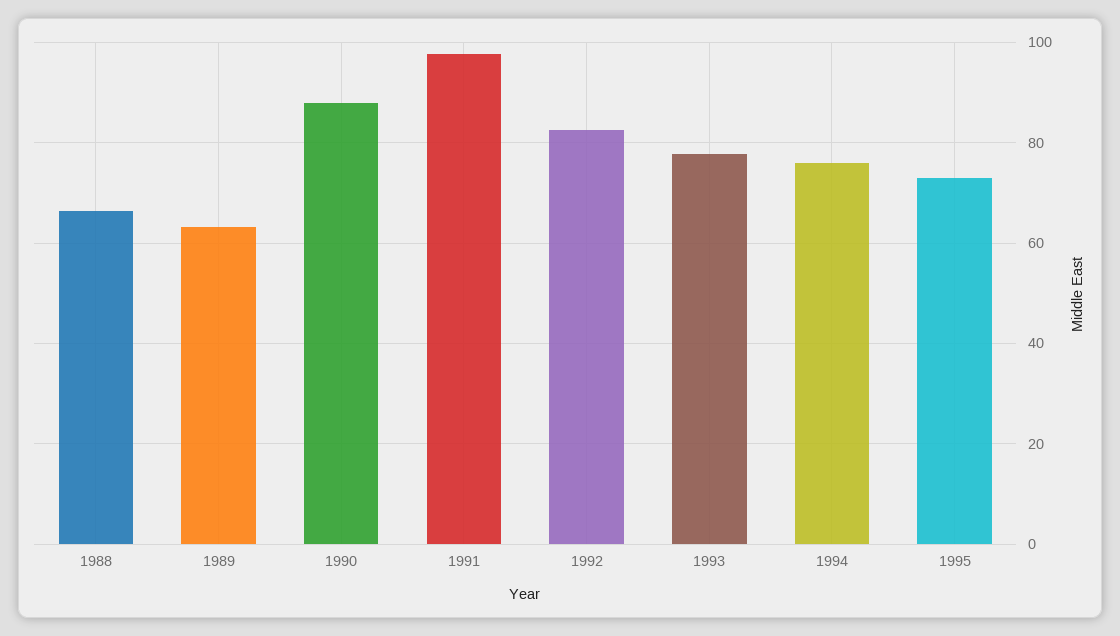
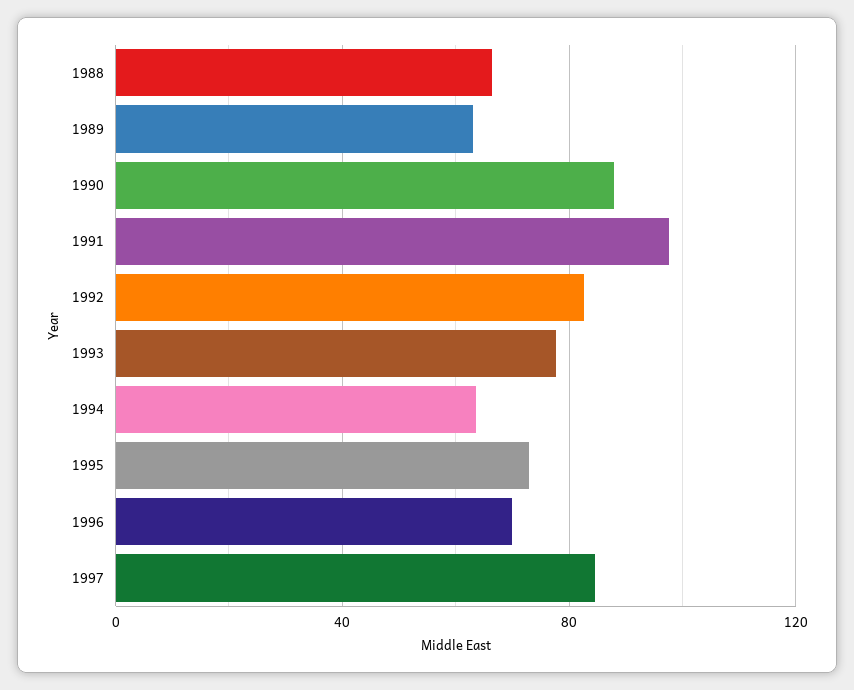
1994: 76 -> 65
1996: none -> 70
1997: none -> 85

